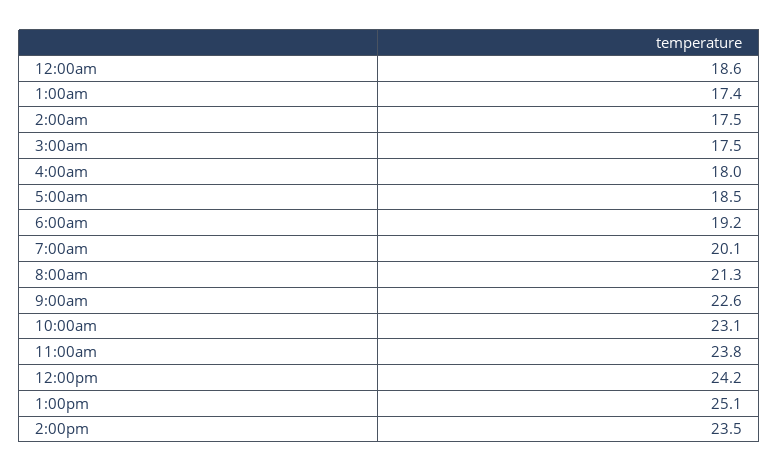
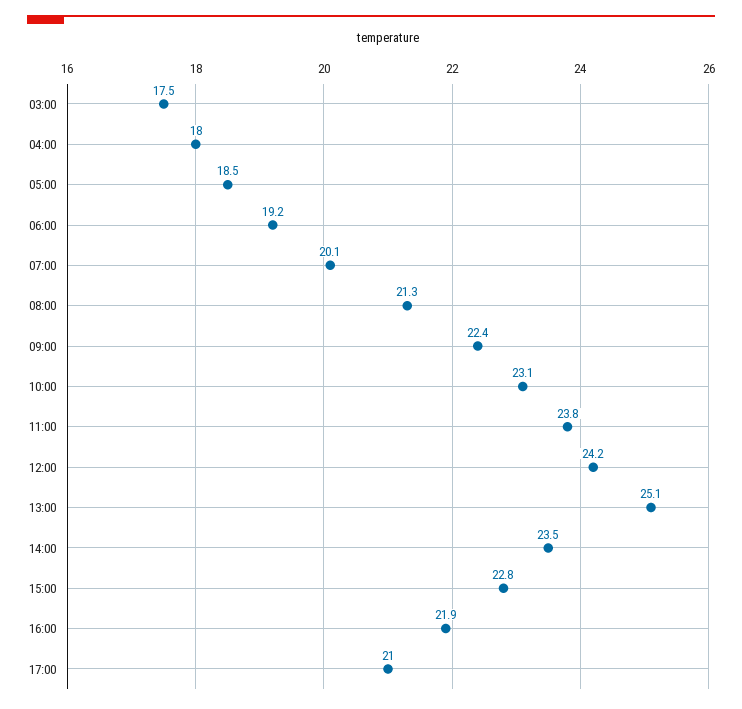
12:00am: 18.6 -> none
1:00am: 17.4 -> none
2:00am: 17.5 -> none
9:00am: 22.6 -> 22.4
15:00: none -> 22.8
16:00: none -> 21.9
17:00: none -> 21

